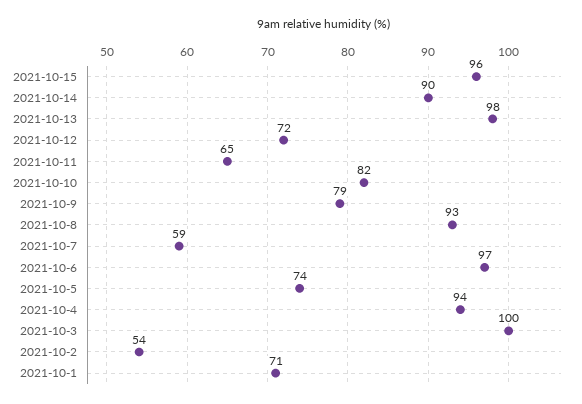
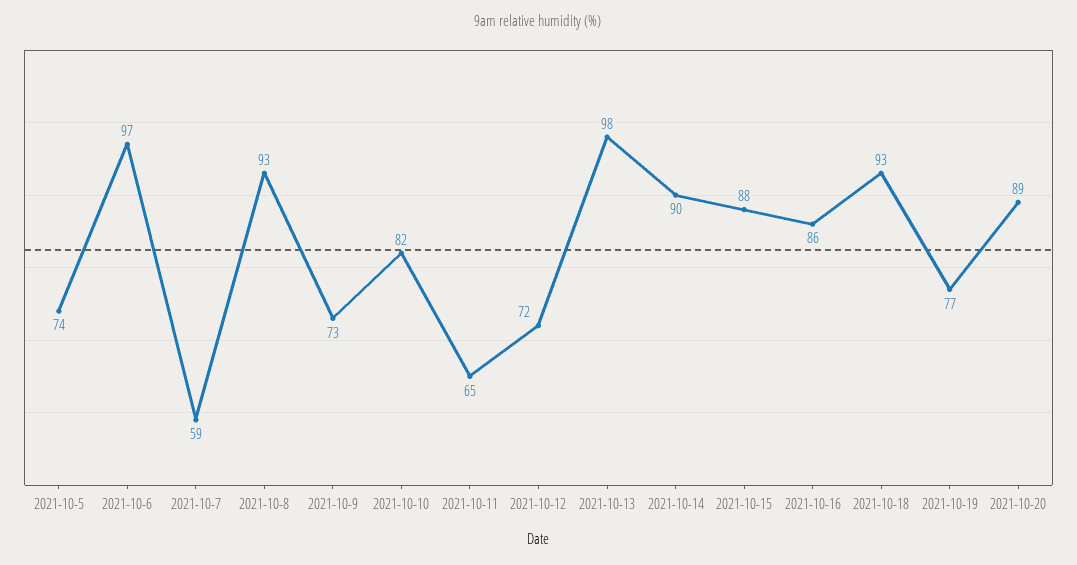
2021-10-15: 96 -> 88
2021-10-9: 79 -> 73
2021-10-4: 94 -> none
2021-10-3: 100 -> none
2021-10-2: 54 -> none
2021-10-1: 71 -> none
2021-10-16: none -> 86
2021-10-18: none -> 93
2021-10-19: none -> 77
2021-10-20: none -> 89

